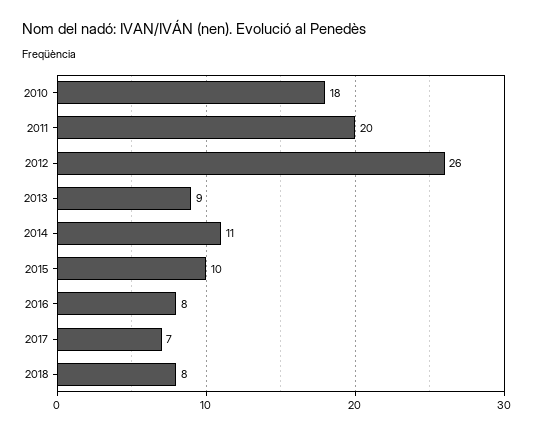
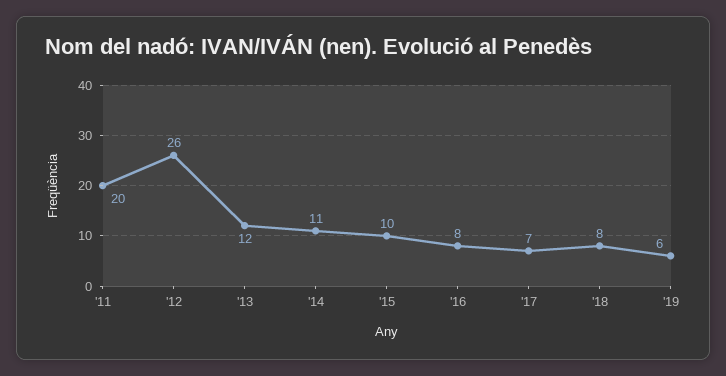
2010: 18 -> none
2013: 9 -> 12
'19: none -> 6

